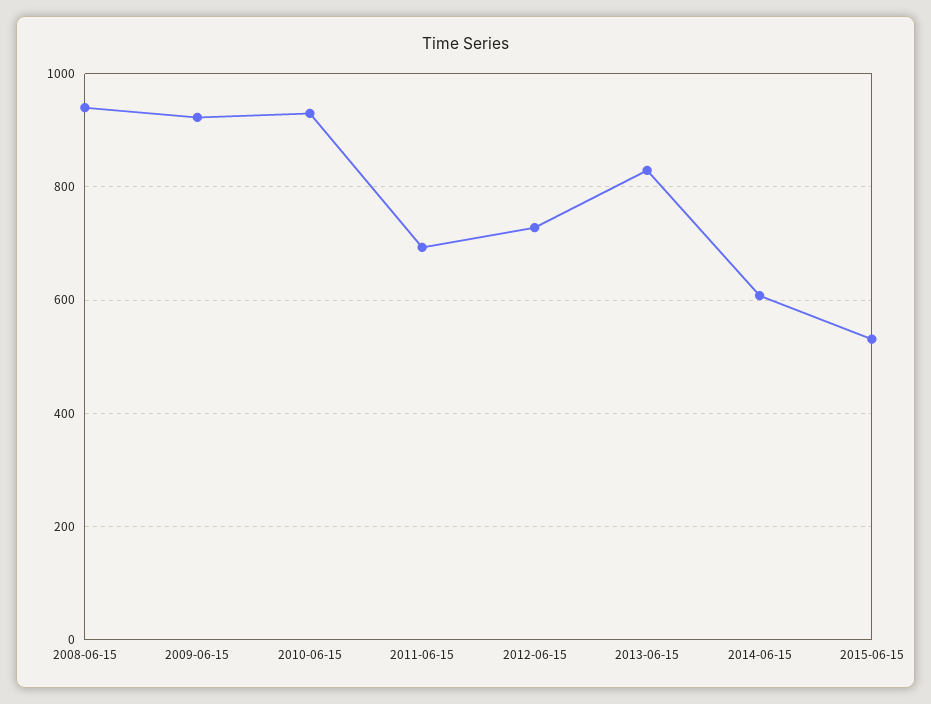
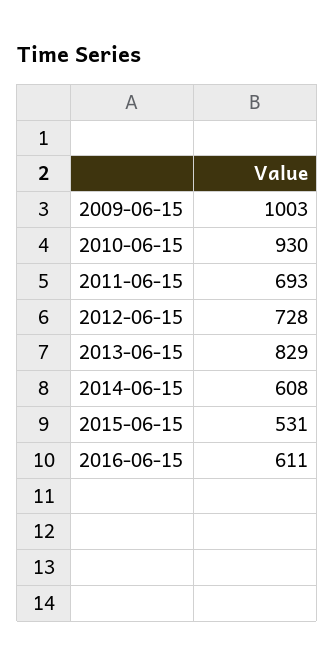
2008-06-15: 940 -> none
2009-06-15: 920 -> 1003
2016-06-15: none -> 611

